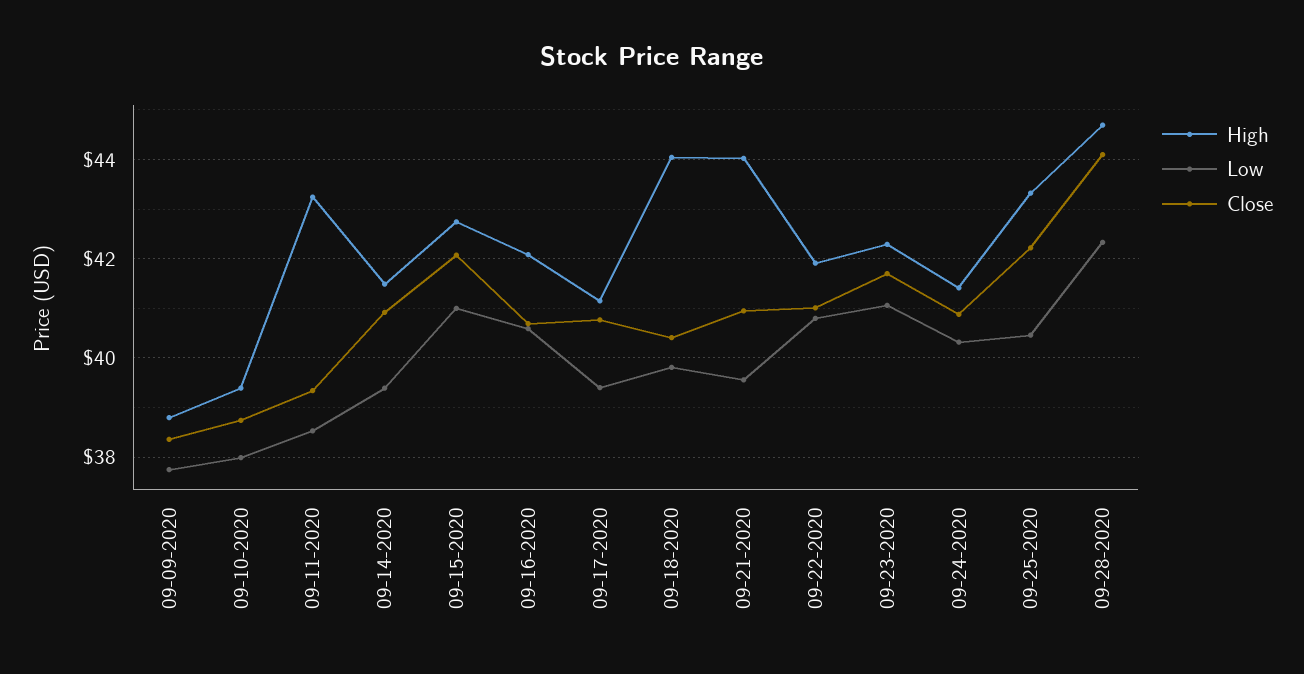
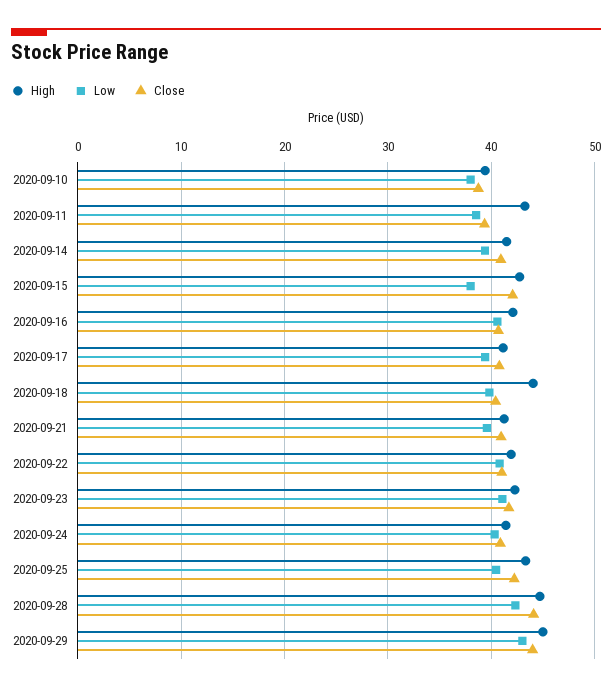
High, 09-09-2020: 38.8 -> none
Low, 09-09-2020: 37.8 -> none
Close, 09-09-2020: 38.4 -> none
Low, 09-15-2020: 41 -> 38
High, 09-21-2020: 44 -> 41
High, 2020-09-29: none -> 45
Low, 2020-09-29: none -> 43
Close, 2020-09-29: none -> 44

